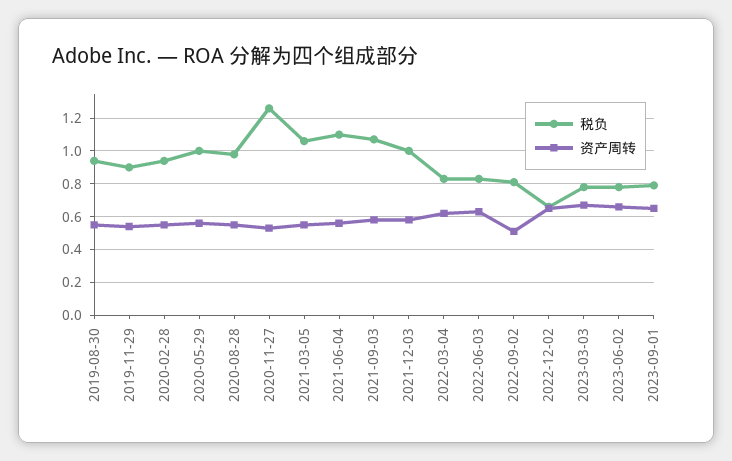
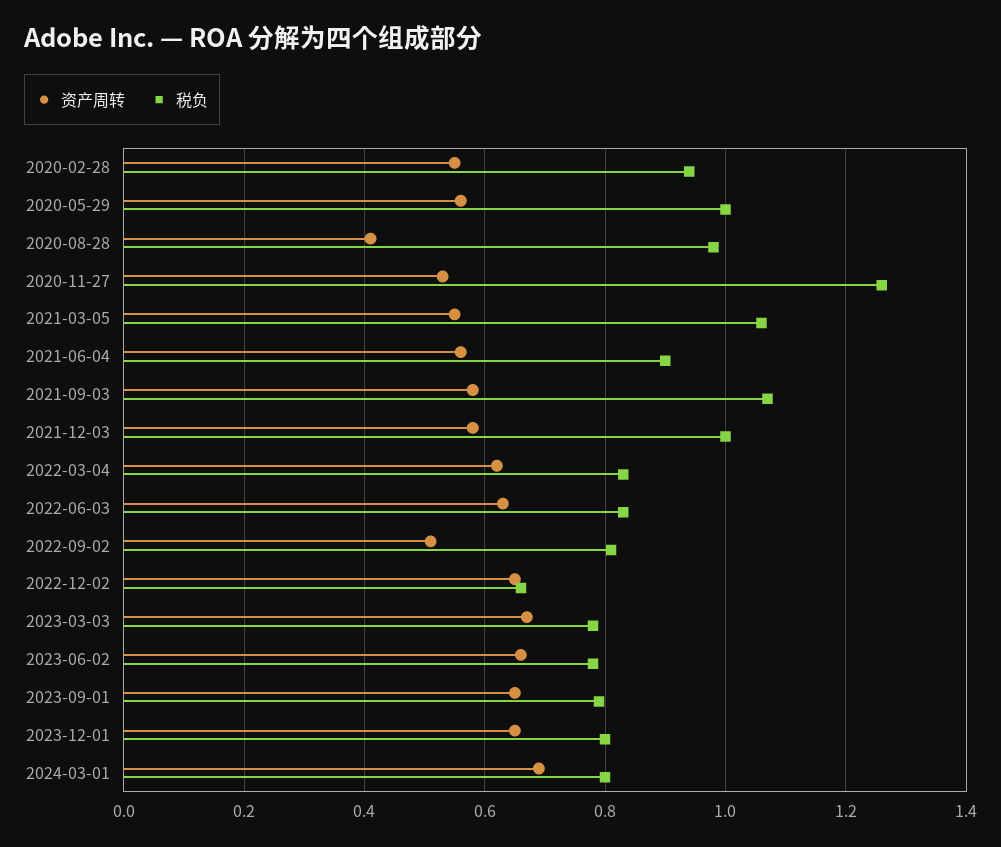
税负, 2019-08-30: 0.95 -> none
资产周转, 2019-08-30: 0.55 -> none
税负, 2019-11-29: 0.9 -> none
资产周转, 2019-11-29: 0.55 -> none
资产周转, 2020-08-28: 0.55 -> 0.4
税负, 2021-06-04: 1.1 -> 0.9
资产周转, 2023-12-01: none -> 0.65
税负, 2023-12-01: none -> 0.8
资产周转, 2024-03-01: none -> 0.7
税负, 2024-03-01: none -> 0.8

